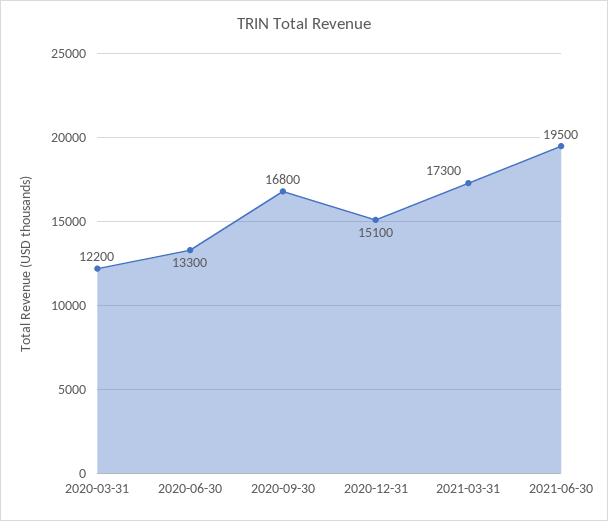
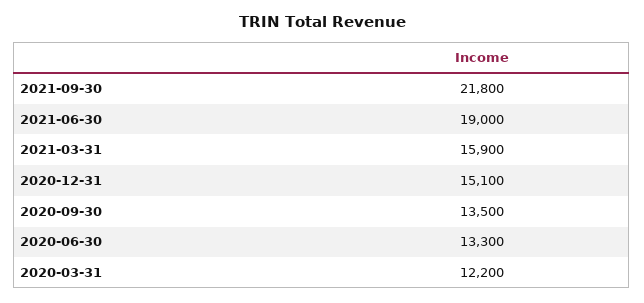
2020-09-30: 16800 -> 13500
2021-03-31: 17300 -> 15900
2021-06-30: 19500 -> 19000
2021-09-30: none -> 21800

